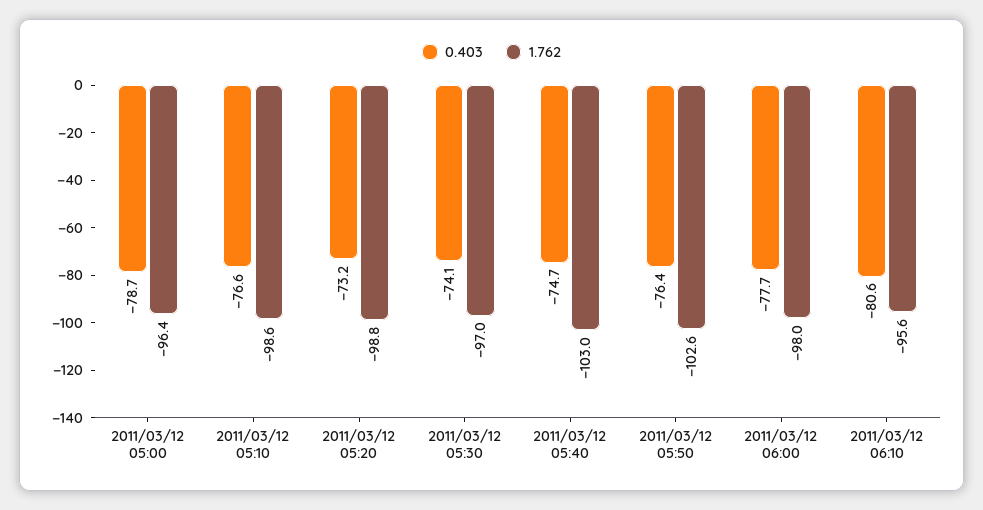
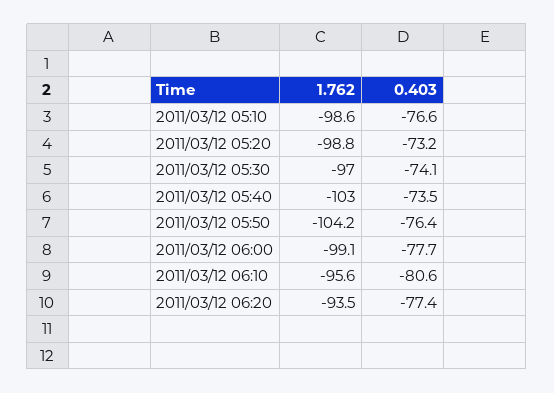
0.403, 2011/03/12 05:00: -78.7 -> none
1.762, 2011/03/12 05:00: -96.4 -> none
0.403, 2011/03/12 05:40: -74.7 -> -73.5
1.762, 2011/03/12 05:50: -102.6 -> -104.2
1.762, 2011/03/12 06:00: -98 -> -99.1
1.762, 2011/03/12 06:20: none -> -93.5
0.403, 2011/03/12 06:20: none -> -77.4

